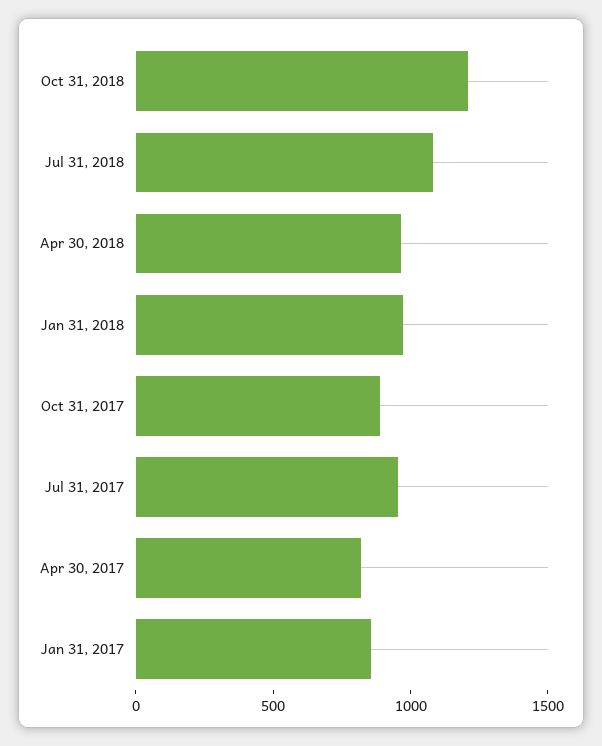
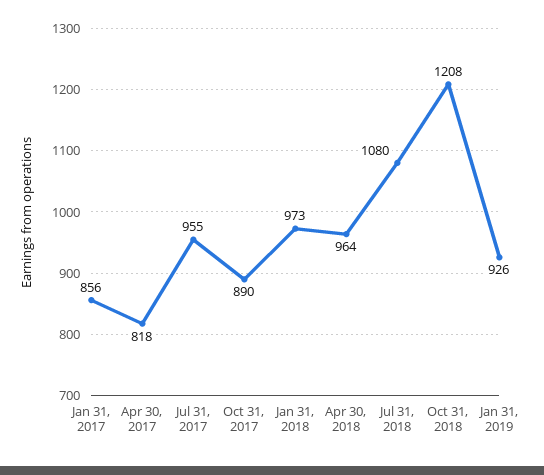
Jan 31, 2019: none -> 926

